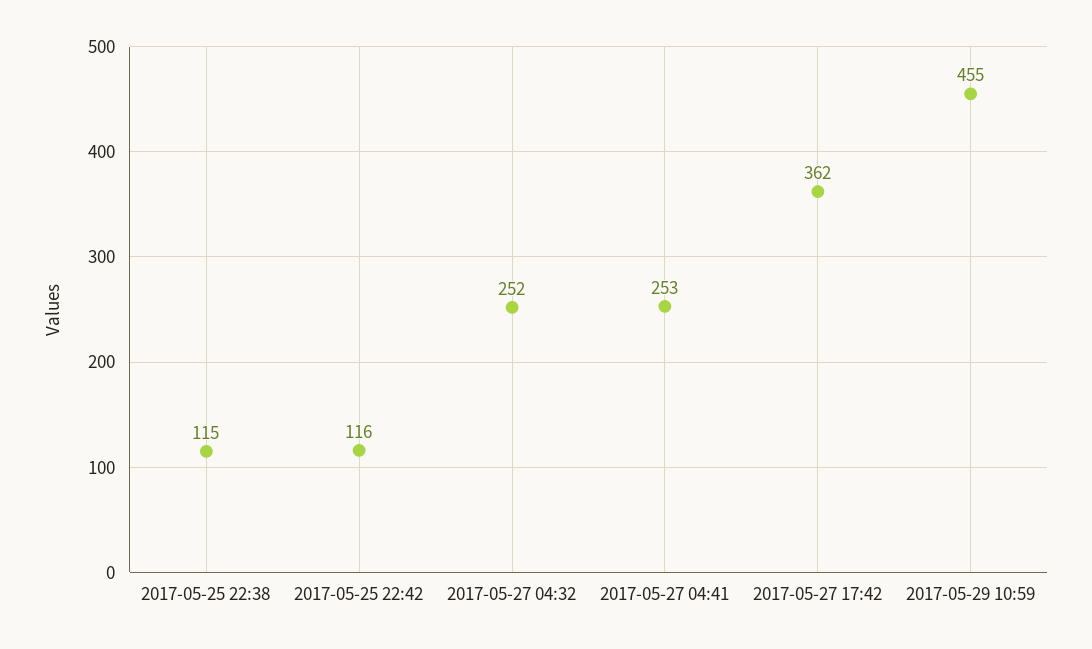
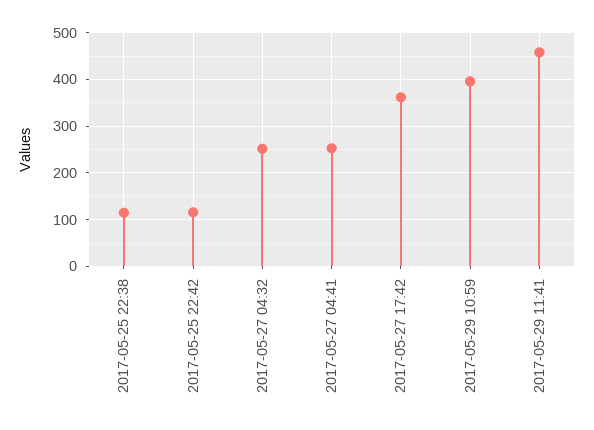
2017-05-29 10:59: 455 -> 400
2017-05-29 11:41: none -> 460

